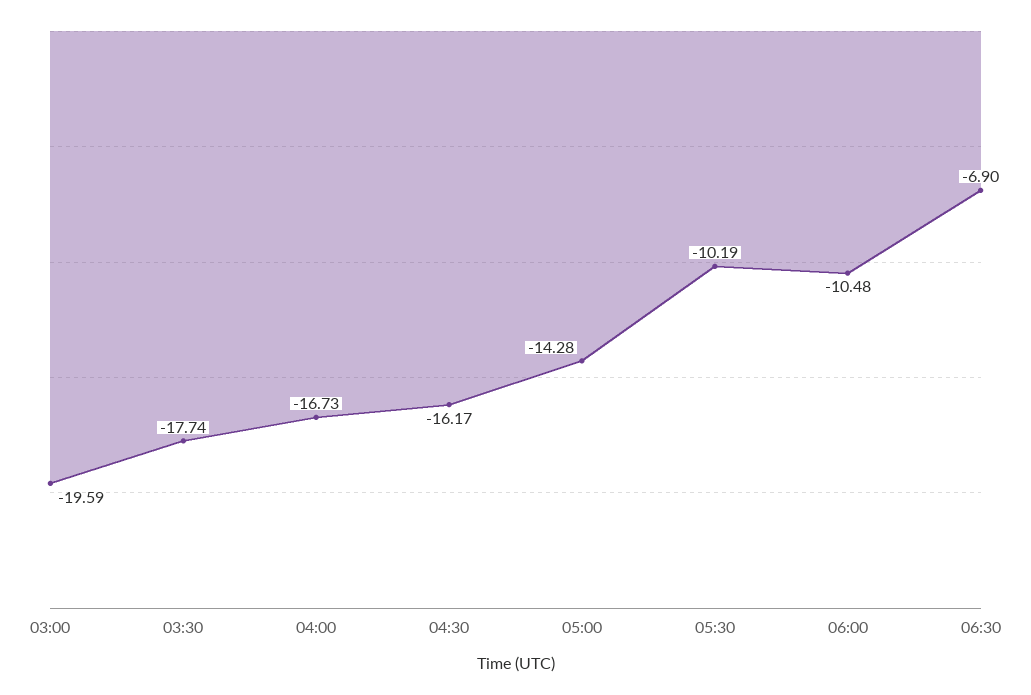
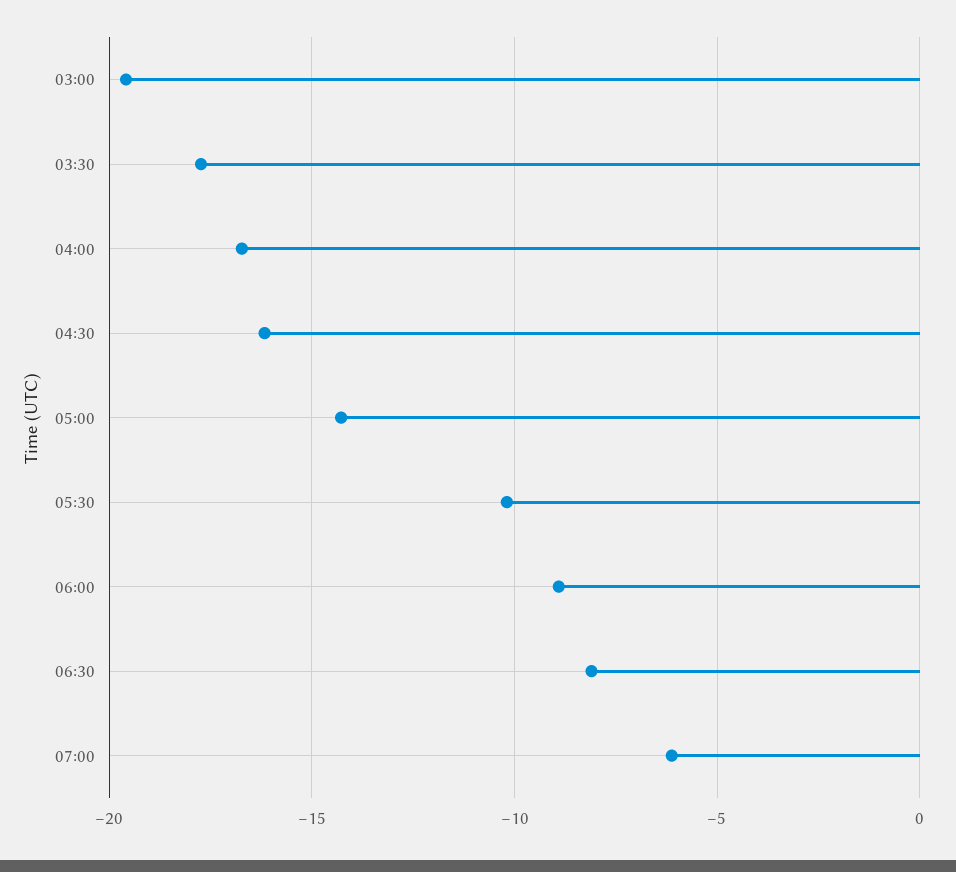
06:00: -10.48 -> -9
06:30: -6.9 -> -8
07:00: none -> -6

